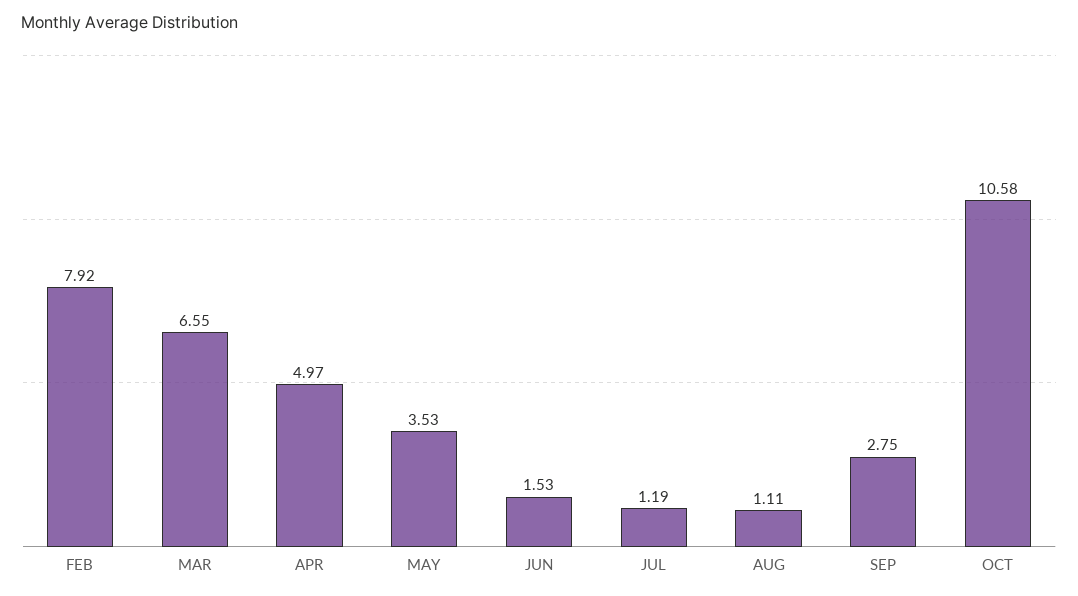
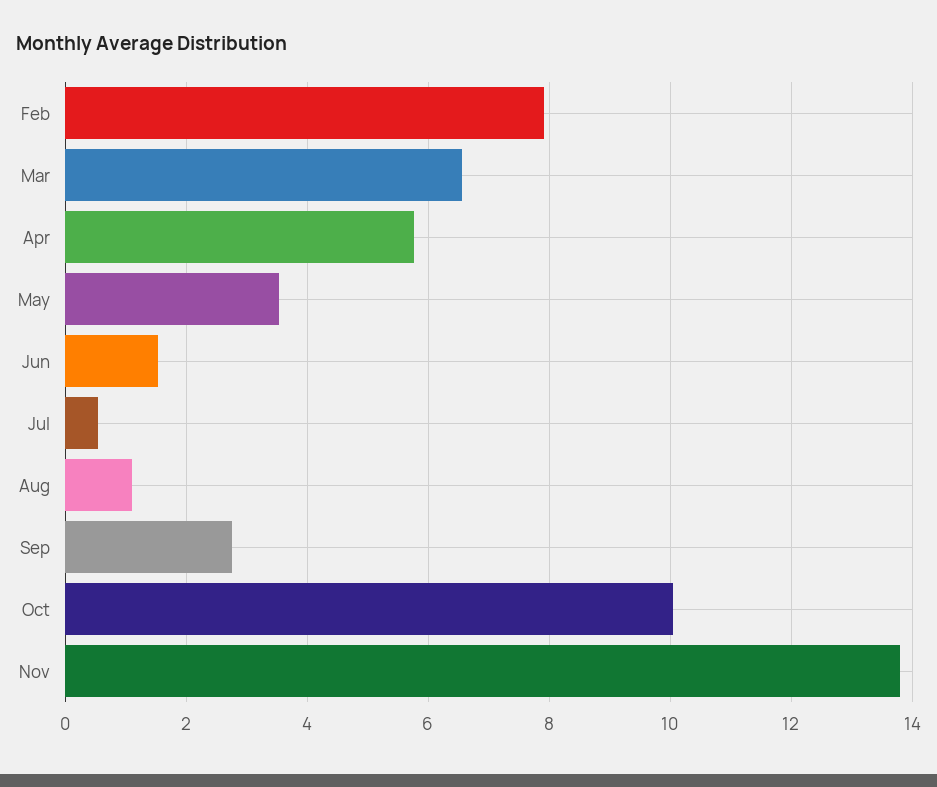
APR: 4.97 -> 5.8
JUL: 1.19 -> 0.6
OCT: 10.58 -> 10
Nov: none -> 13.8

